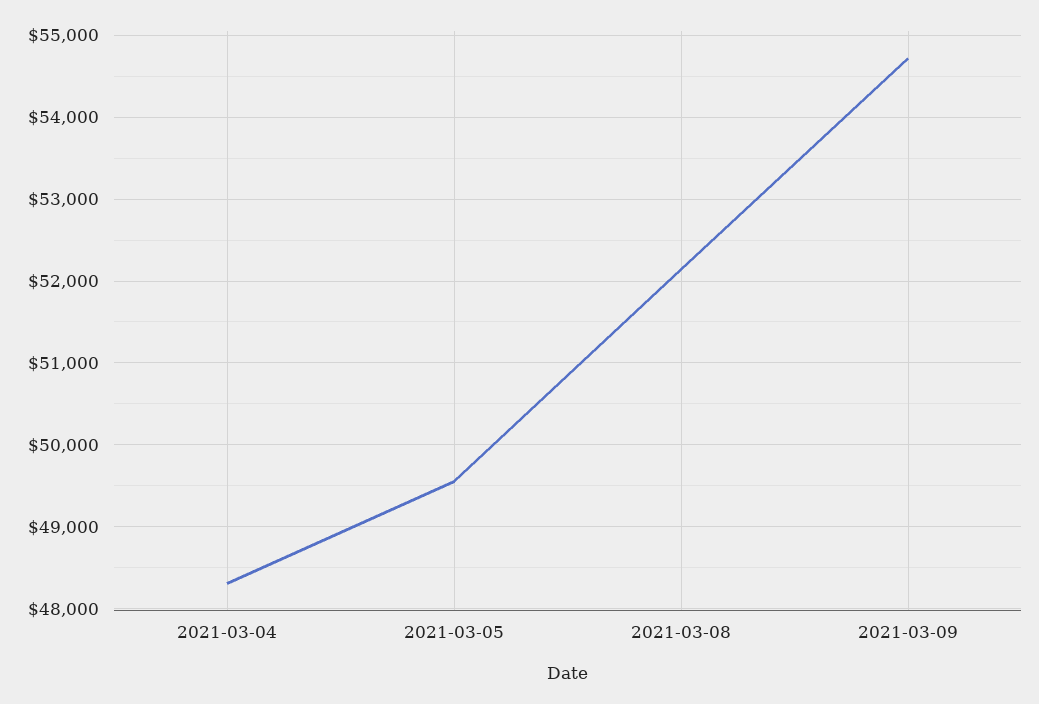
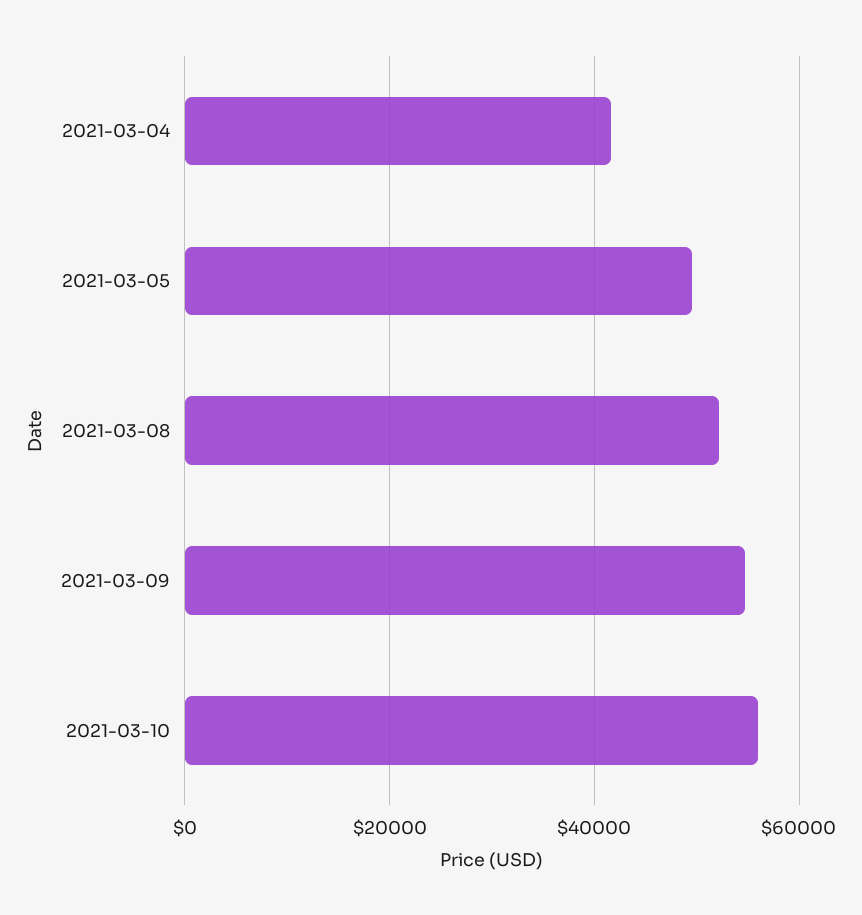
2021-03-04: 48300 -> 42000
2021-03-10: none -> 56000

